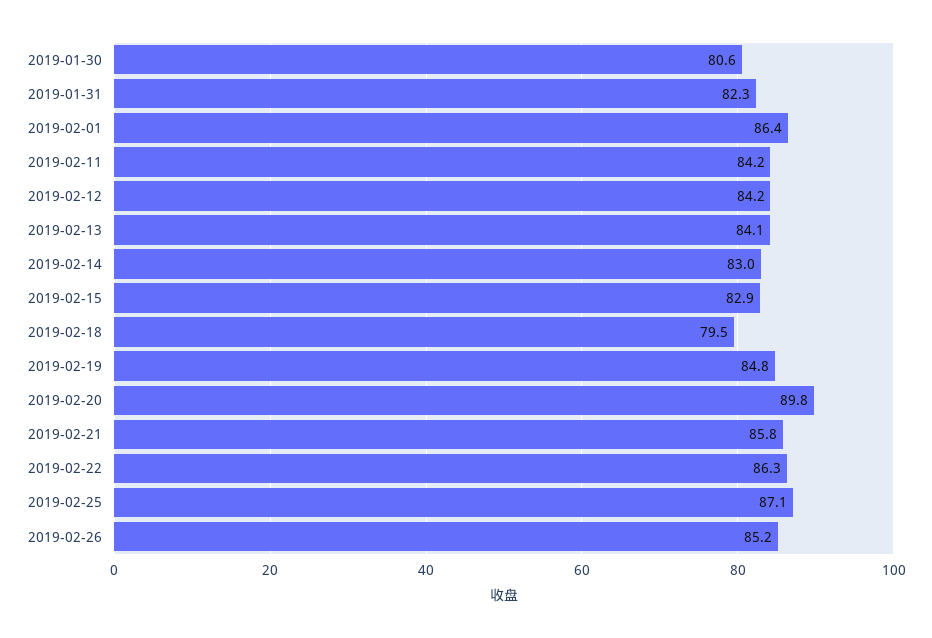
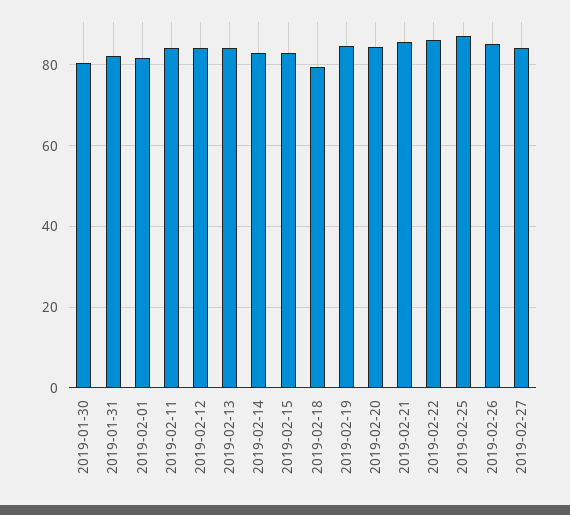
2019-02-01: 86.4 -> 82
2019-02-20: 89.8 -> 84
2019-02-27: none -> 84

